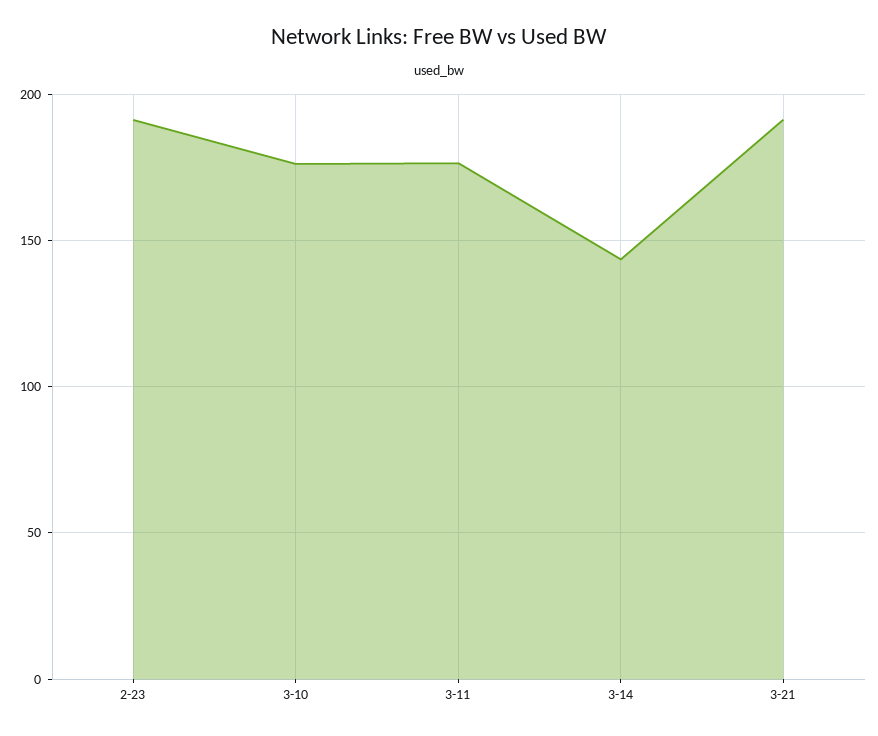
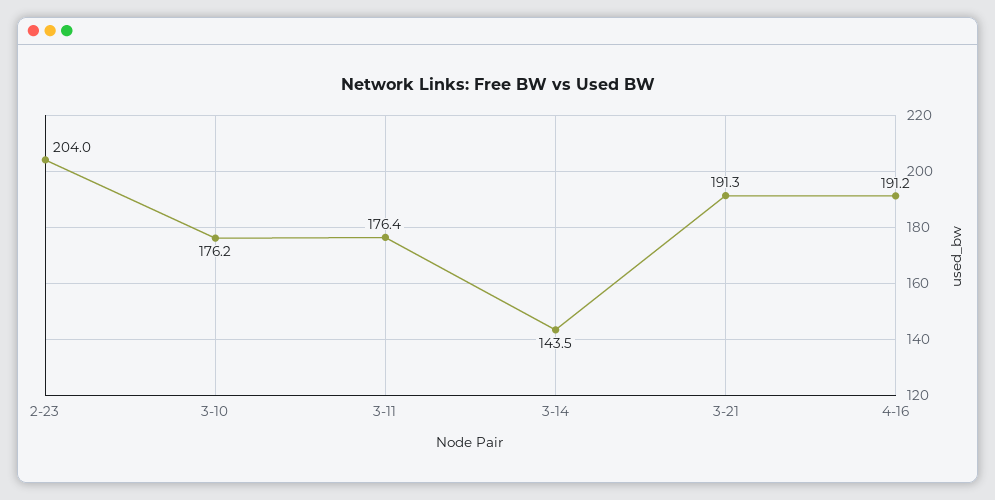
2-23: 190 -> 204
4-16: none -> 191.2

